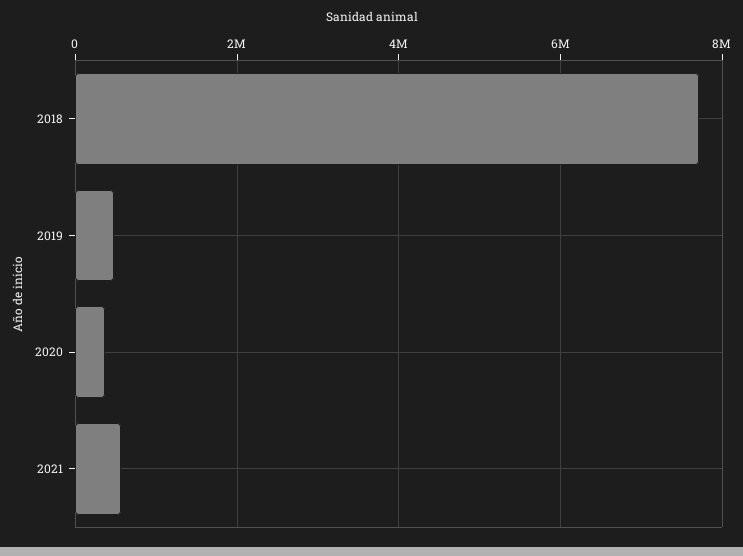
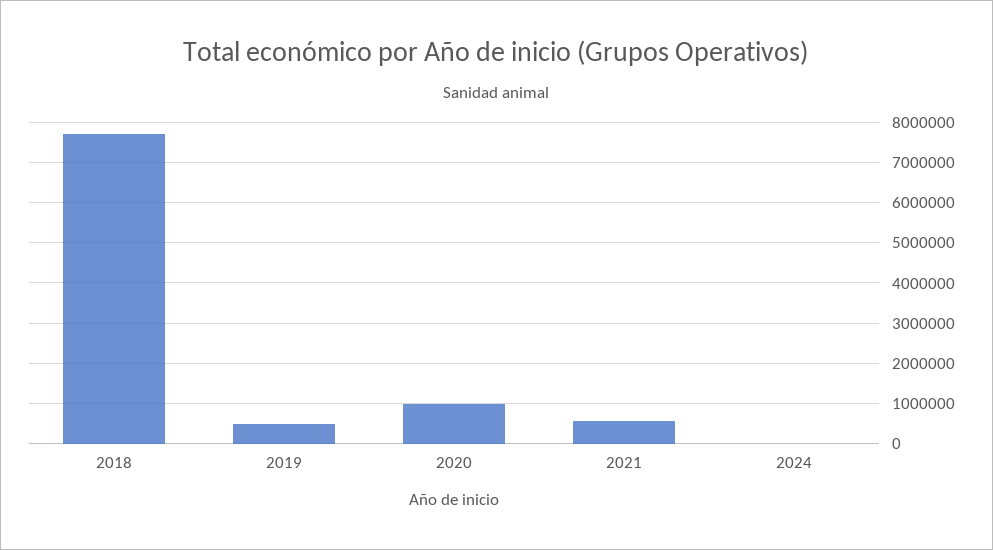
2020: 400000 -> 1000000
2024: none -> 0

